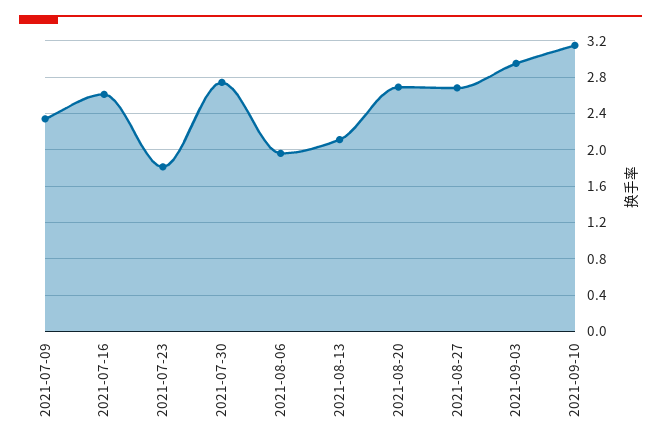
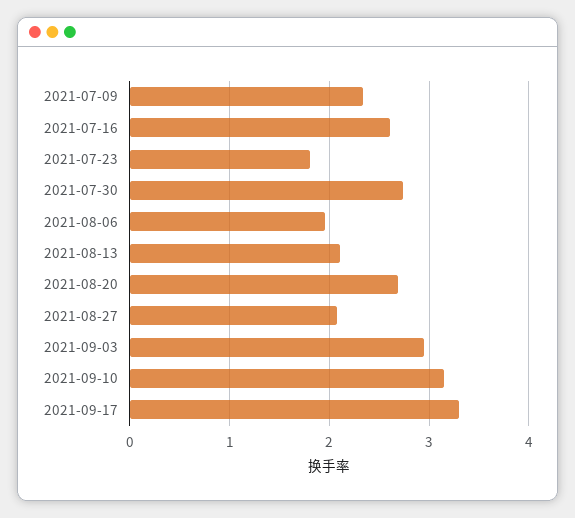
2021-08-27: 2.7 -> 2.1
2021-09-17: none -> 3.3

